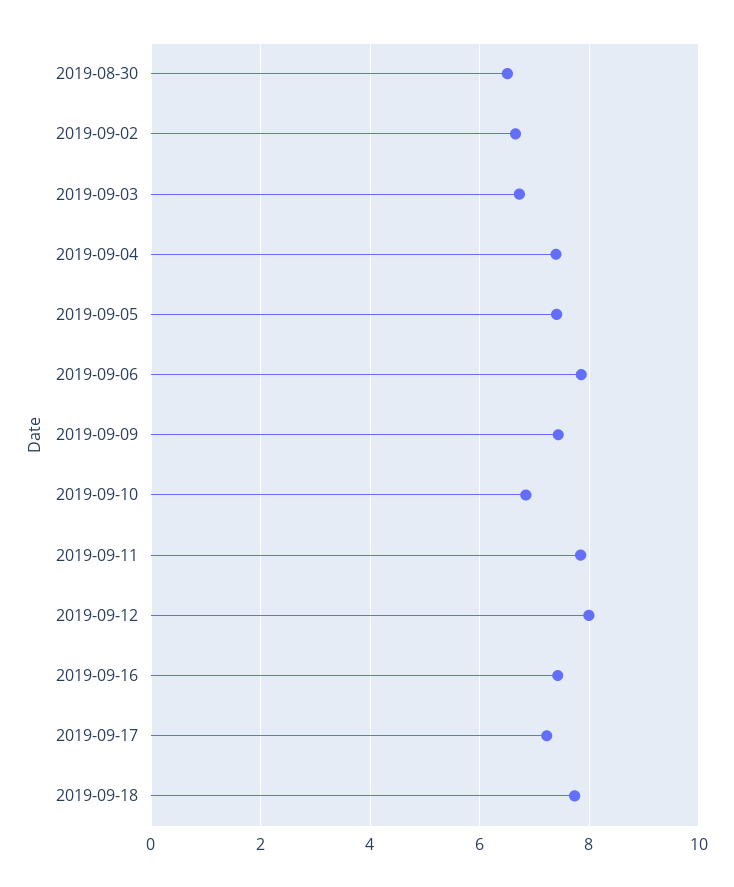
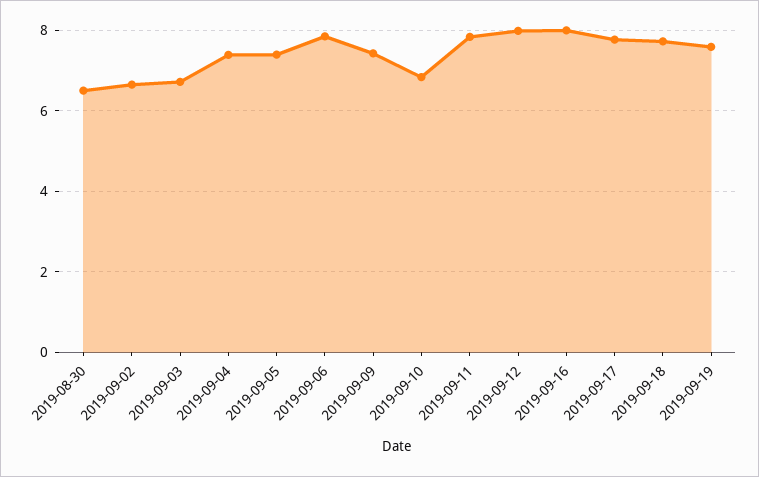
2019-09-16: 7.4 -> 8
2019-09-17: 7.2 -> 7.8
2019-09-19: none -> 7.6

